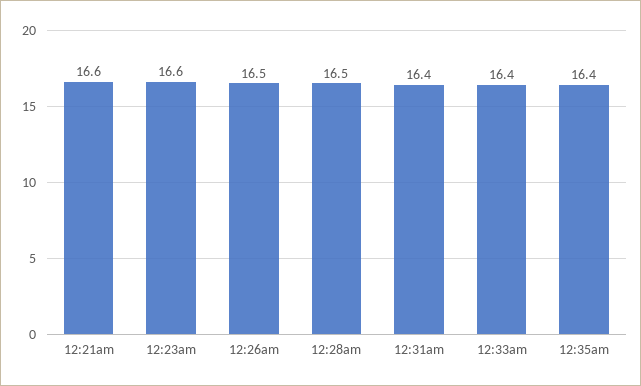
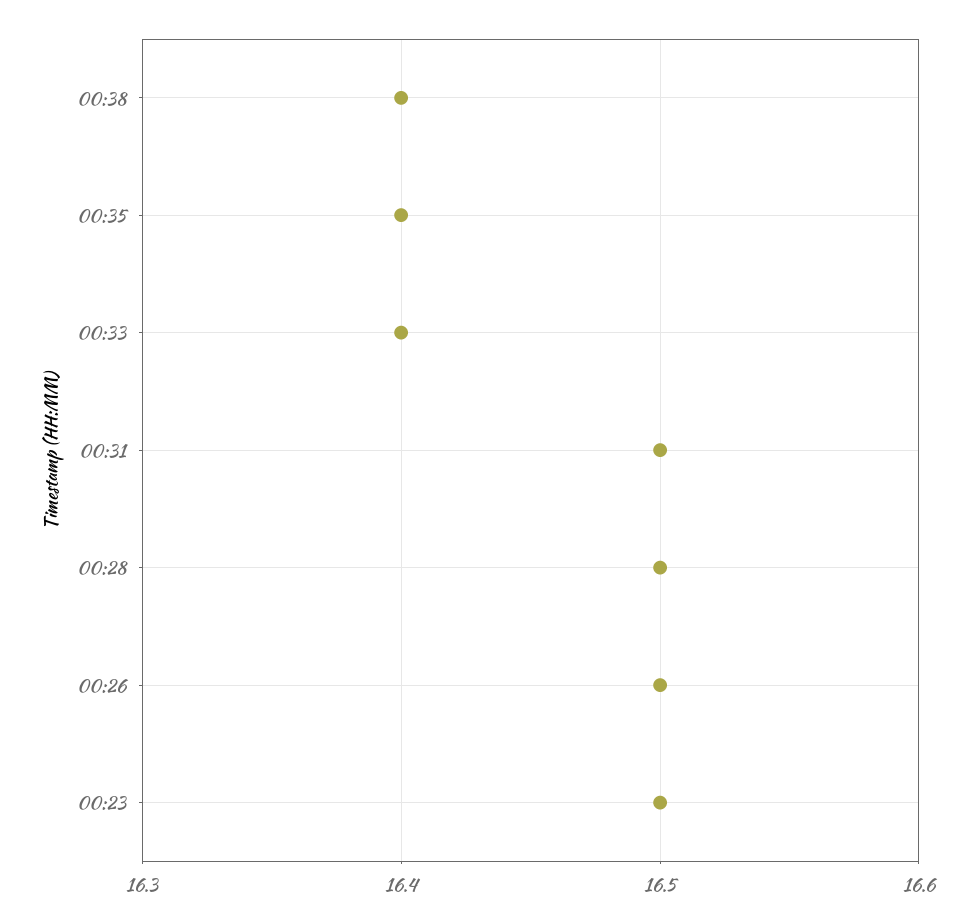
12:21am: 16.6 -> none
12:23am: 16.6 -> 16.5
12:31am: 16.4 -> 16.5
00:38: none -> 16.4

